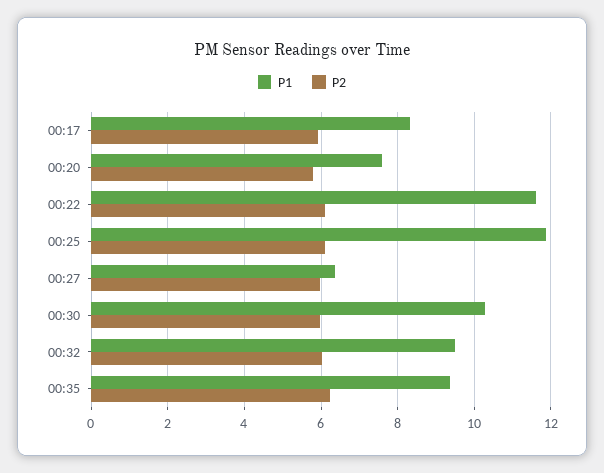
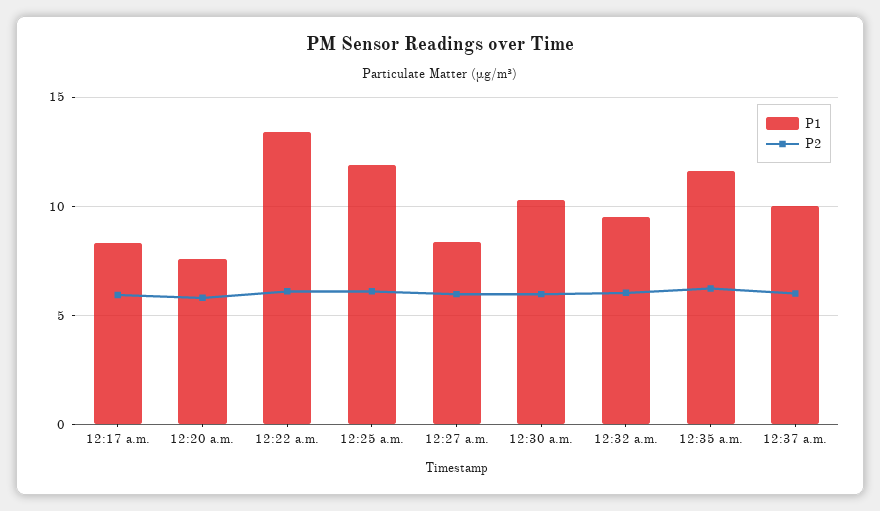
P1, 00:22: 11.6 -> 13.5
P1, 00:27: 6.4 -> 8.5
P1, 00:35: 9.4 -> 11.5
P1, 12:37 a.m.: none -> 10
P2, 12:37 a.m.: none -> 6

